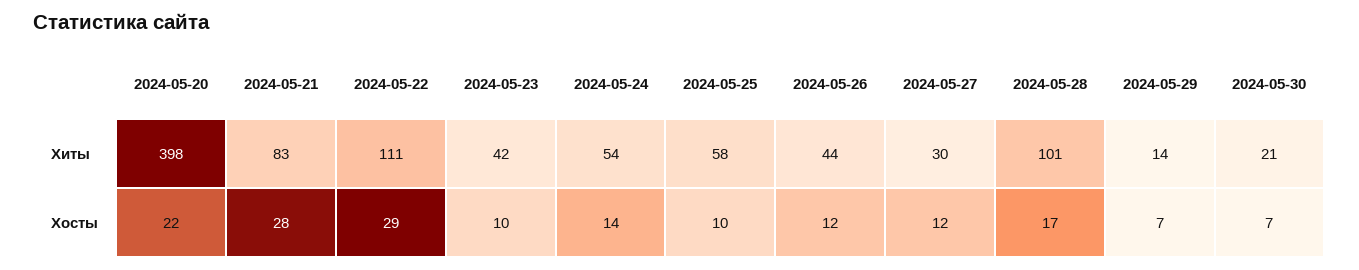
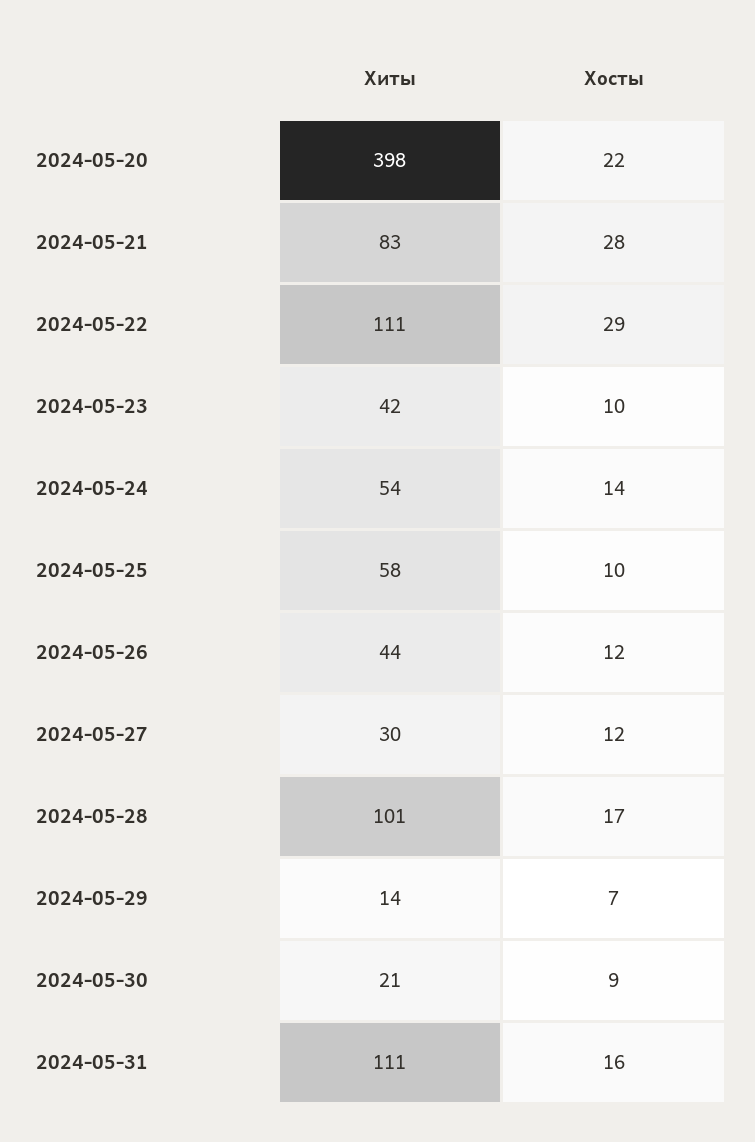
2024-05-30, Хосты: 7 -> 9
2024-05-31, Хиты: none -> 111
2024-05-31, Хосты: none -> 16

